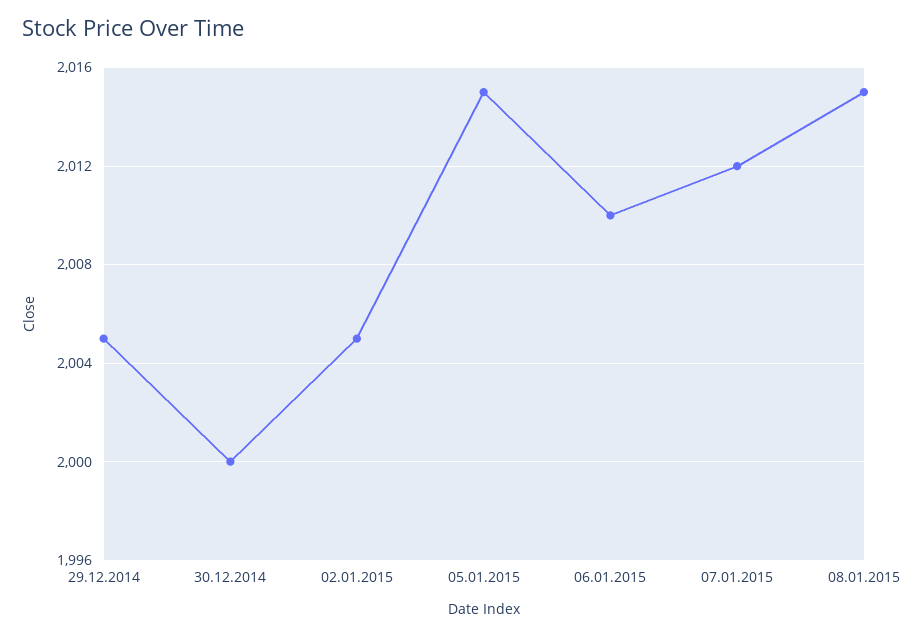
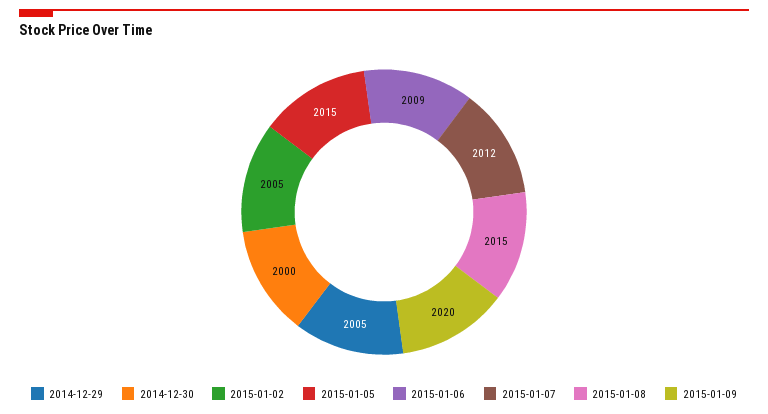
06.01.2015: 2010 -> 2009
2015-01-09: none -> 2020

